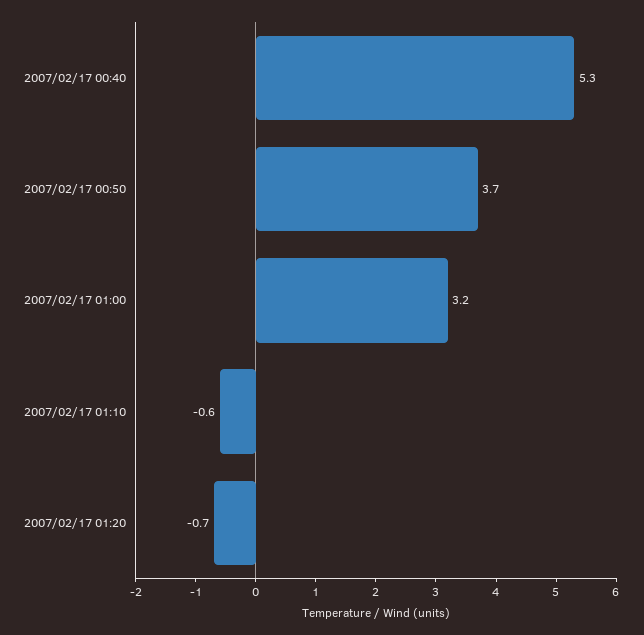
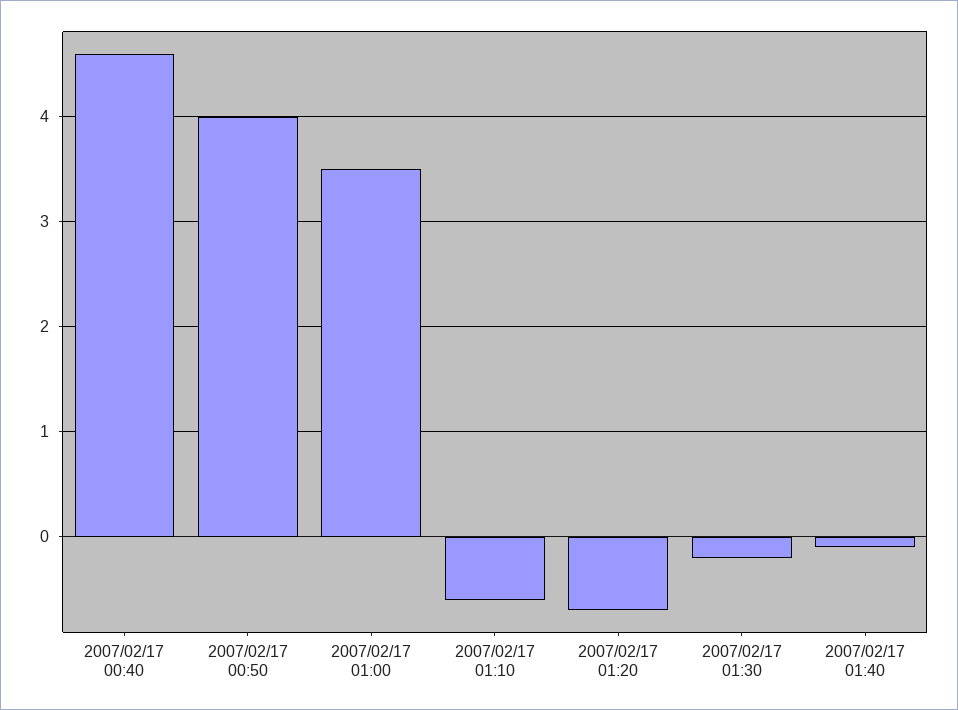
2007/02/17 00:40: 5.3 -> 4.6
2007/02/17 00:50: 3.7 -> 4
2007/02/17 01:00: 3.2 -> 3.5
2007/02/17 01:30: none -> -0.2
2007/02/17 01:40: none -> -0.1

